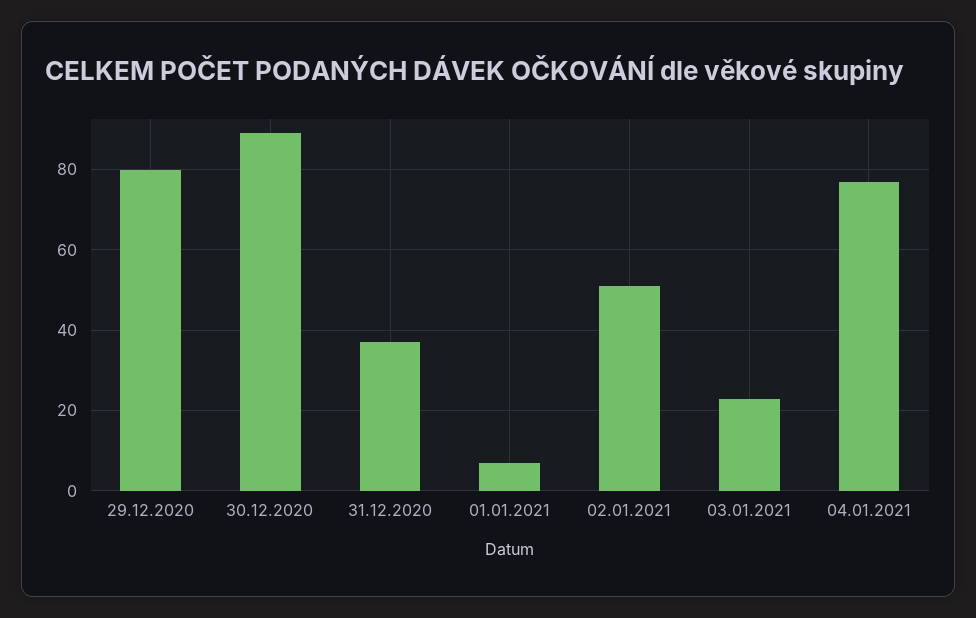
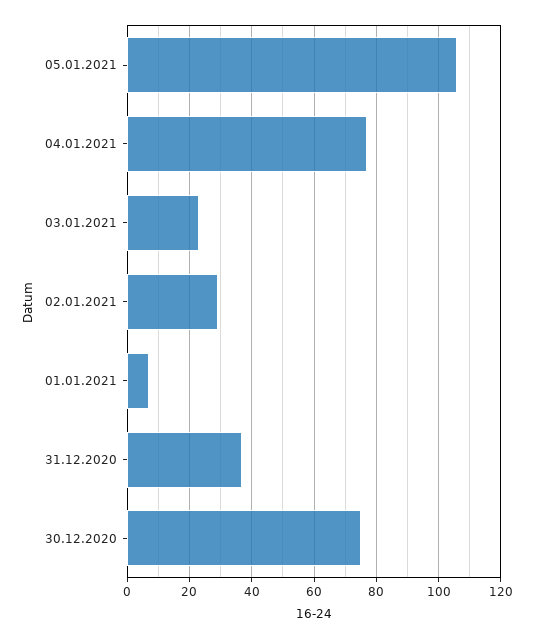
29.12.2020: 80 -> none
30.12.2020: 90 -> 75
02.01.2021: 50 -> 30
05.01.2021: none -> 105

